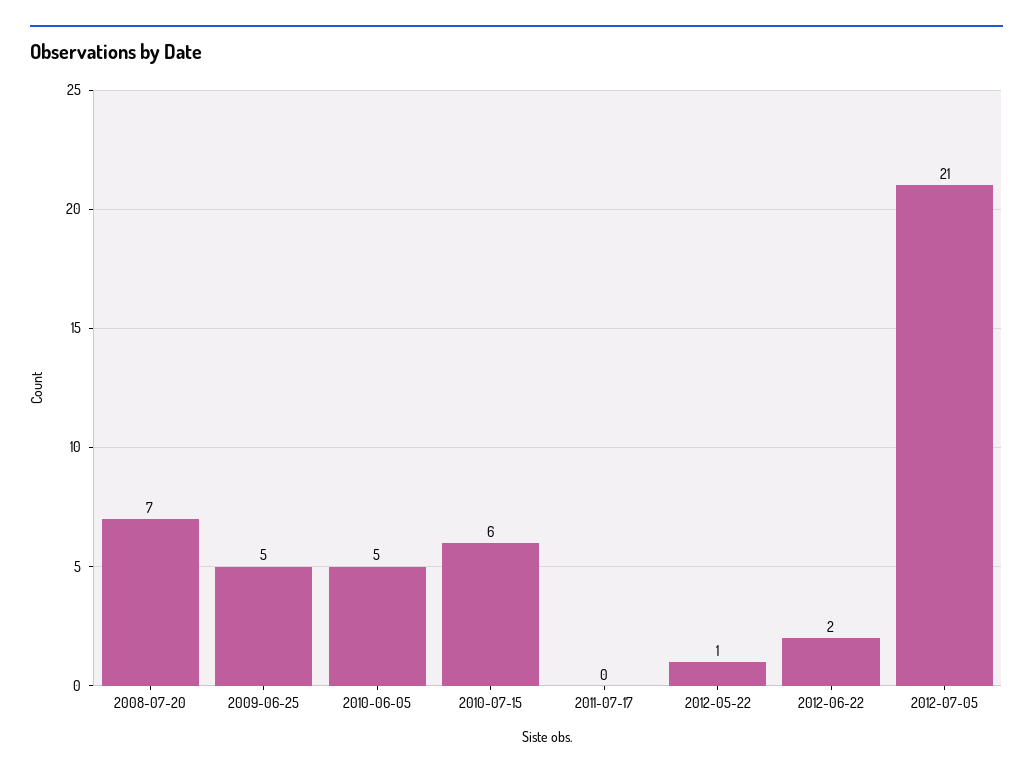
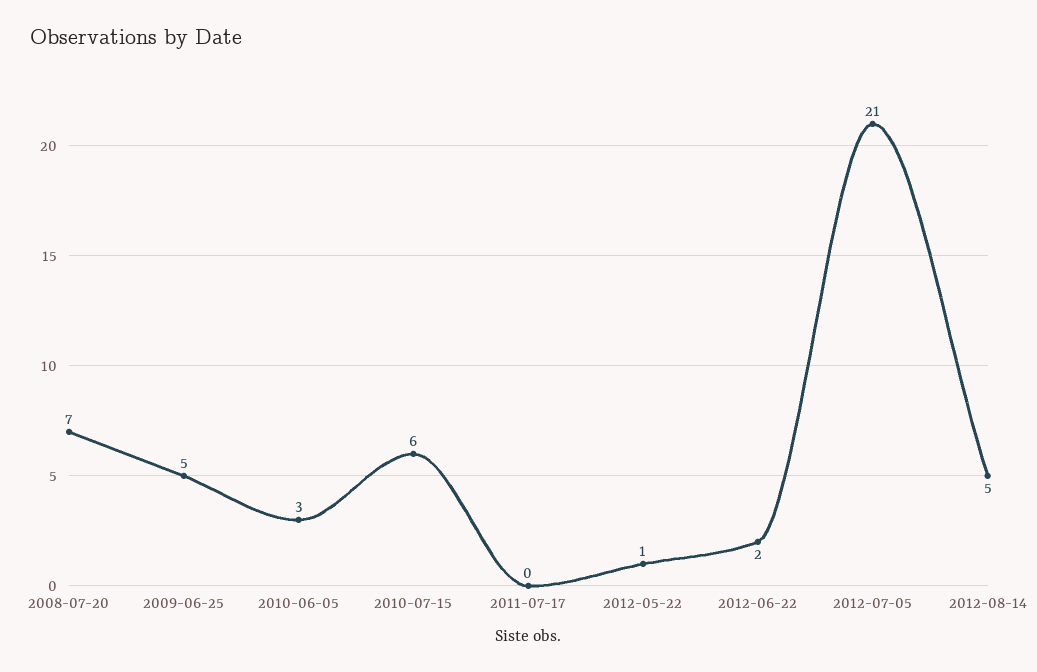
2010-06-05: 5 -> 3
2012-08-14: none -> 5

